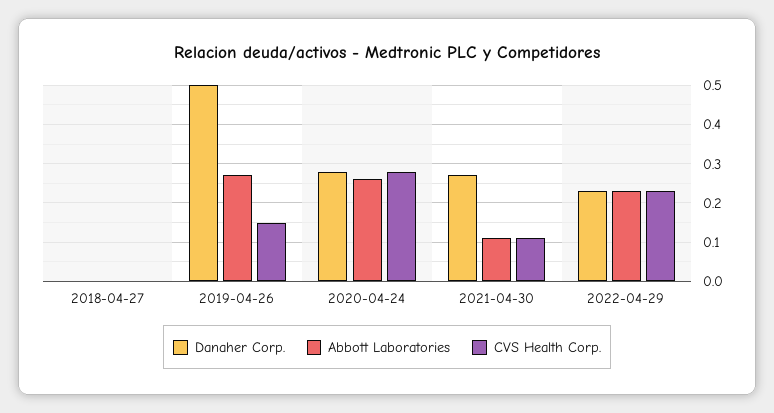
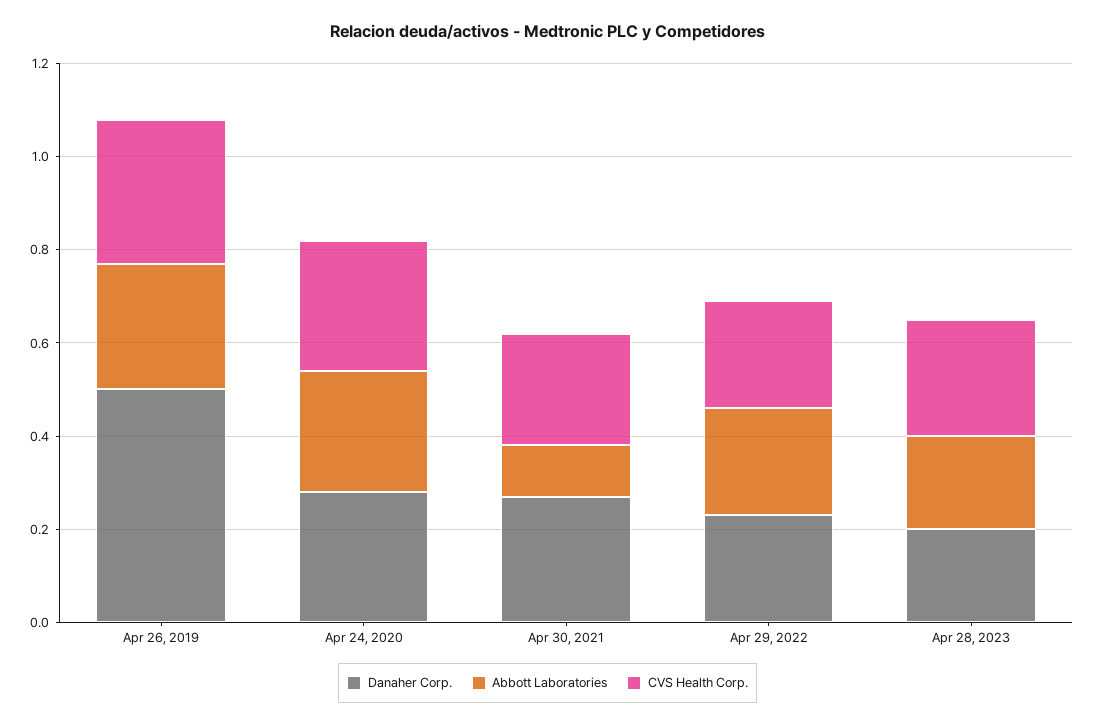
Danaher Corp., 2018-04-27: 0 -> none
Abbott Laboratories, 2018-04-27: 0 -> none
CVS Health Corp., 2018-04-27: 0 -> none
CVS Health Corp., 2019-04-26: 0.15 -> 0.3
CVS Health Corp., 2021-04-30: 0.1 -> 0.25
Danaher Corp., Apr 28, 2023: none -> 0.2
Abbott Laboratories, Apr 28, 2023: none -> 0.2
CVS Health Corp., Apr 28, 2023: none -> 0.25

